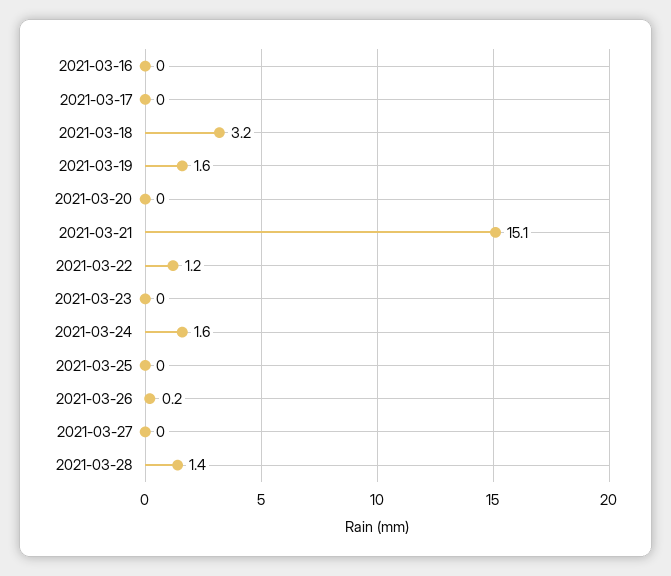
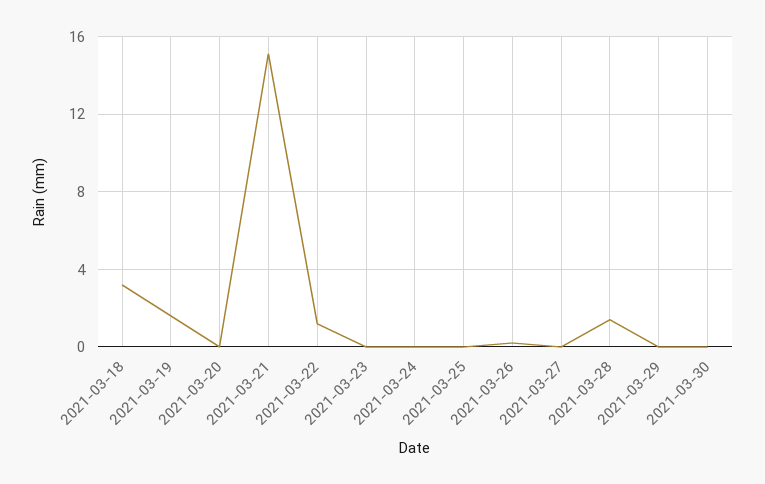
2021-03-16: 0 -> none
2021-03-17: 0 -> none
2021-03-24: 1.6 -> 0
2021-03-29: none -> 0
2021-03-30: none -> 0

